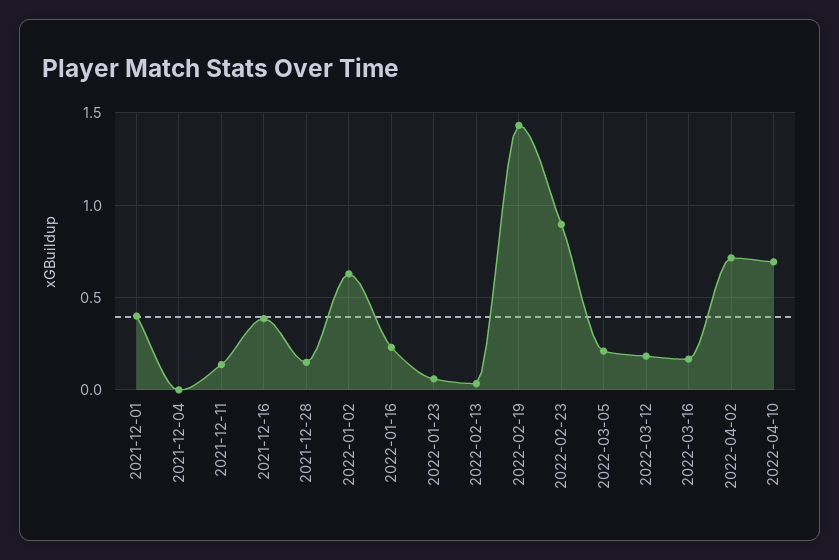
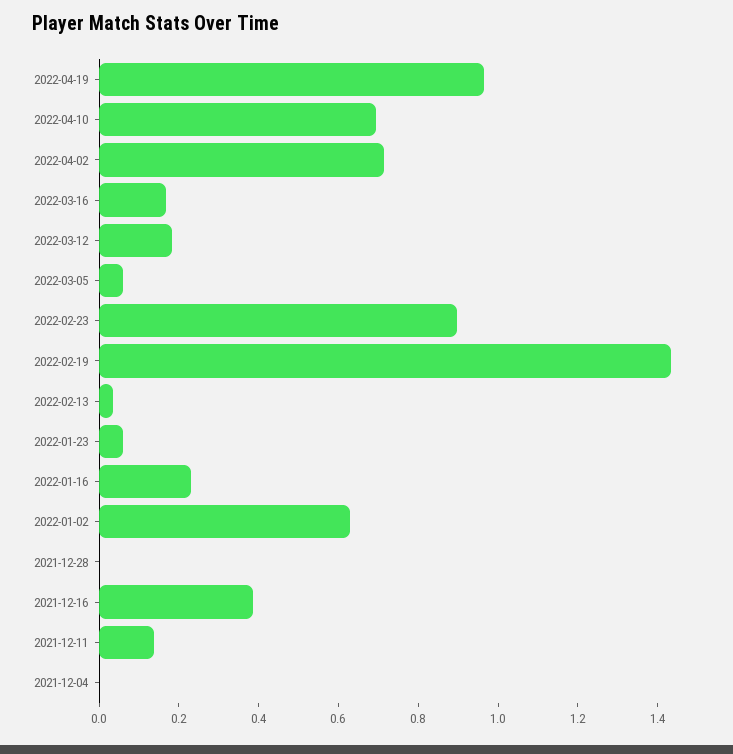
2021-12-01: 0.4 -> none
2021-12-28: 0.15 -> 0
2022-03-05: 0.2 -> 0.05
2022-04-19: none -> 0.95

